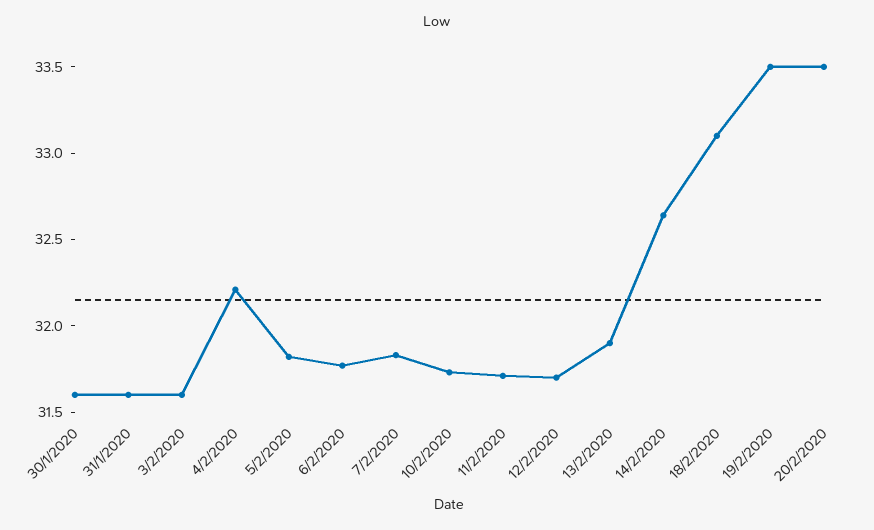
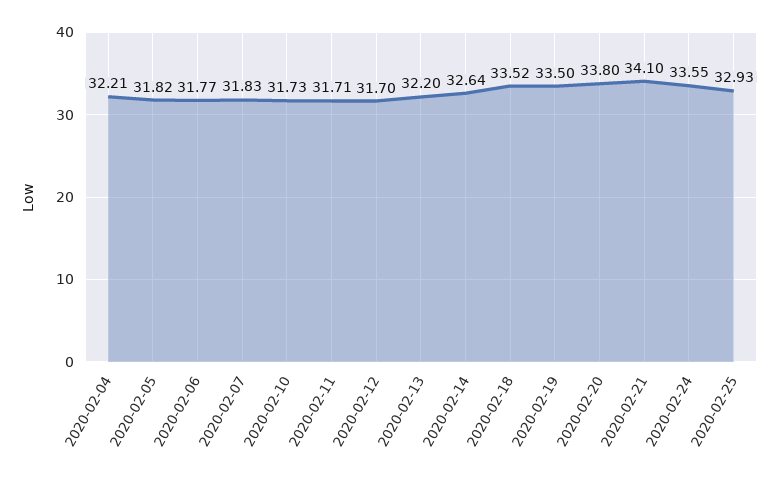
30/1/2020: 31.6 -> none
31/1/2020: 31.6 -> none
3/2/2020: 31.6 -> none
13/2/2020: 31.9 -> 32.2
18/2/2020: 33.1 -> 33.52
20/2/2020: 33.5 -> 33.8
2020-02-21: none -> 34.1
2020-02-24: none -> 33.55
2020-02-25: none -> 32.93

